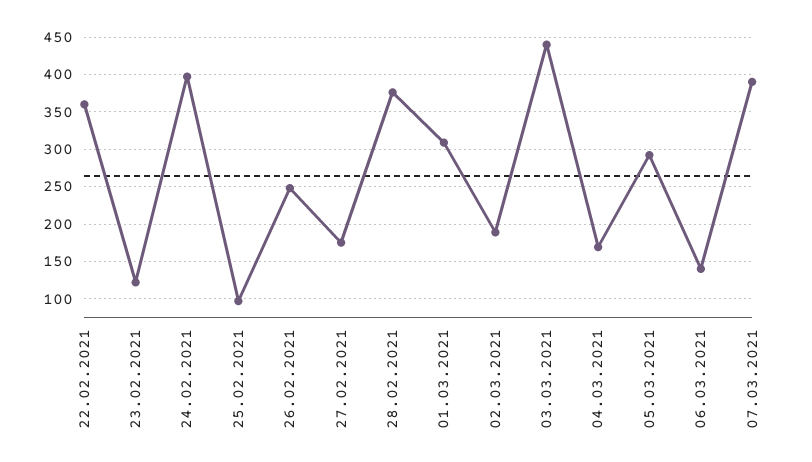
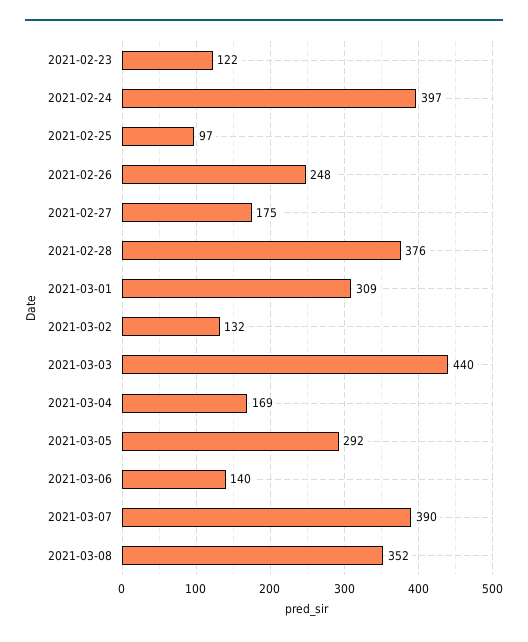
22.02.2021: 360 -> none
02.03.2021: 190 -> 132
2021-03-08: none -> 352

